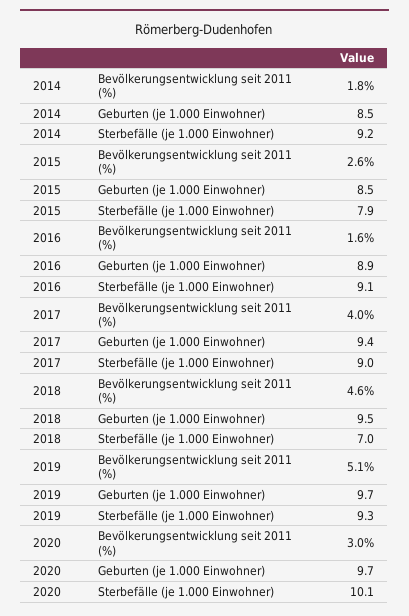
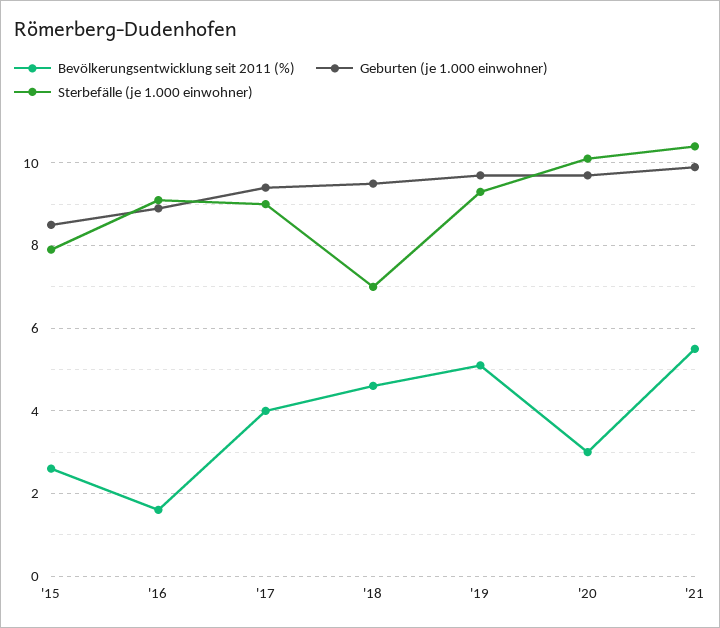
Bevölkerungsentwicklung seit 2011 (%), 2014: 1.8 -> none
Geburten (je 1.000 Einwohner), 2014: 8.5 -> none
Sterbefälle (je 1.000 Einwohner), 2014: 9.2 -> none
Bevölkerungsentwicklung seit 2011 (%), '21: none -> 5.5
Geburten (je 1.000 Einwohner), '21: none -> 10
Sterbefälle (je 1.000 Einwohner), '21: none -> 10.5

